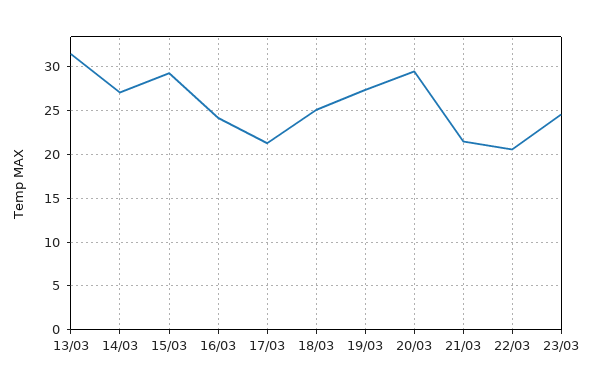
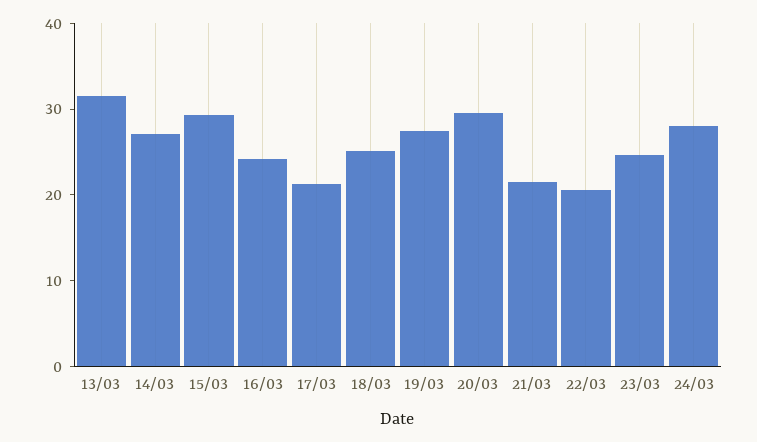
24/03: none -> 28

